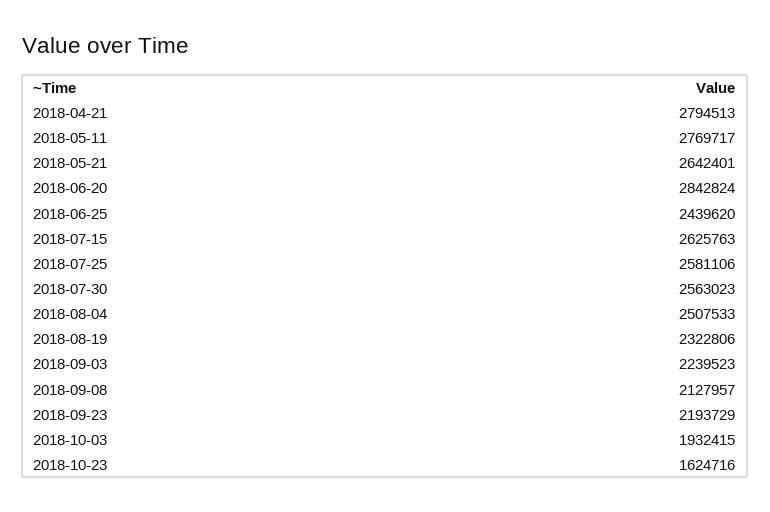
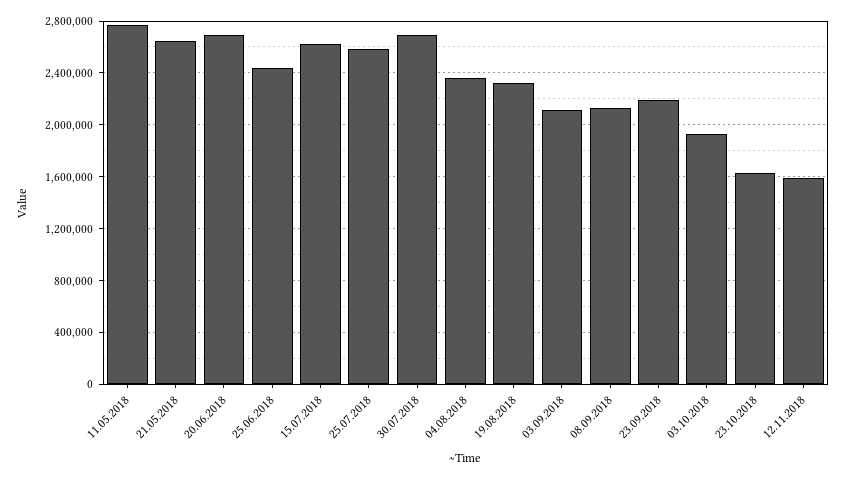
2018-04-21: 2794513 -> none
2018-06-20: 2842824 -> 2700000
2018-07-30: 2563023 -> 2700000
2018-08-04: 2507533 -> 2350000
2018-09-03: 2239523 -> 2100000
12.11.2018: none -> 1600000

